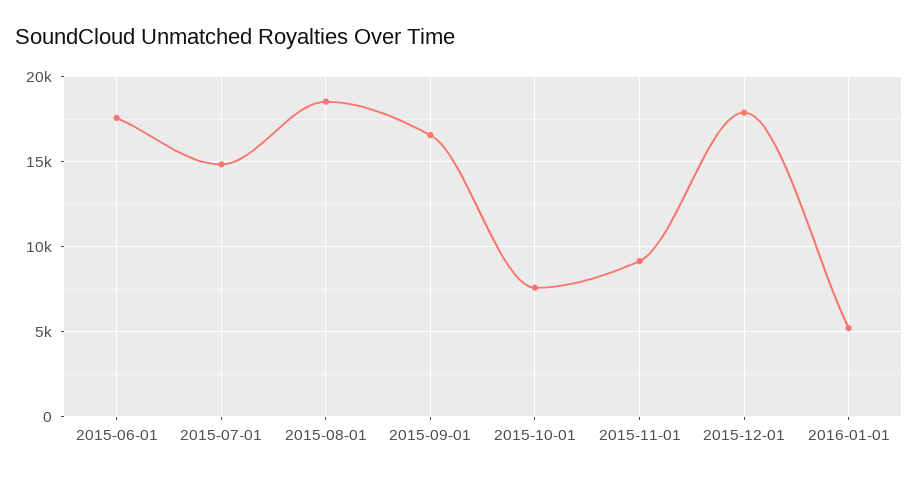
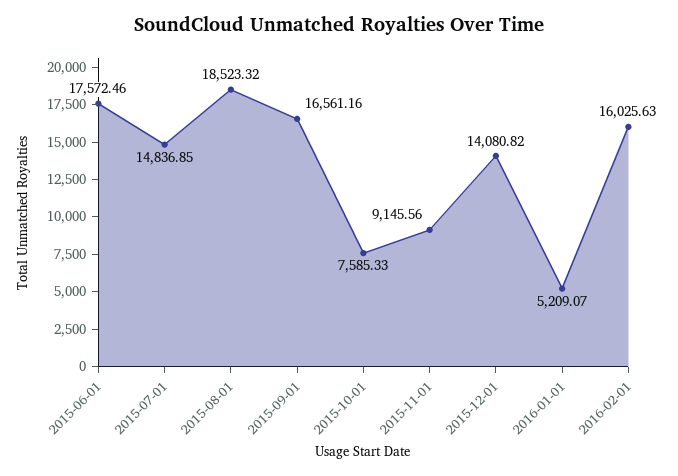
2015-12-01: 18000 -> 14080.82
2016-02-01: none -> 16025.63

